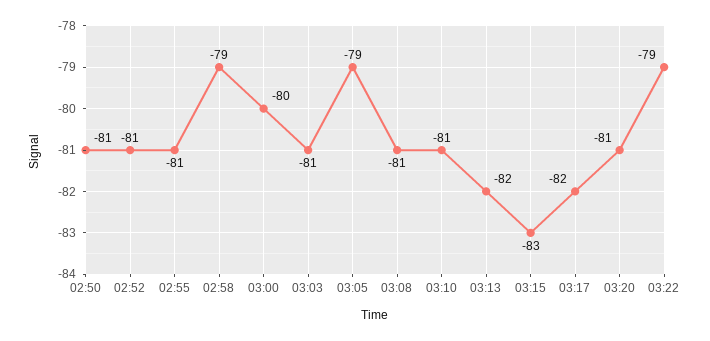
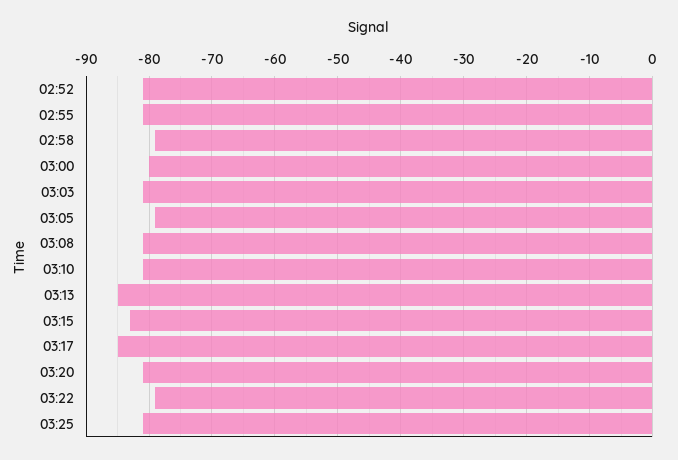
02:50: -81 -> none
03:13: -82 -> -85
03:17: -82 -> -85
03:25: none -> -81

